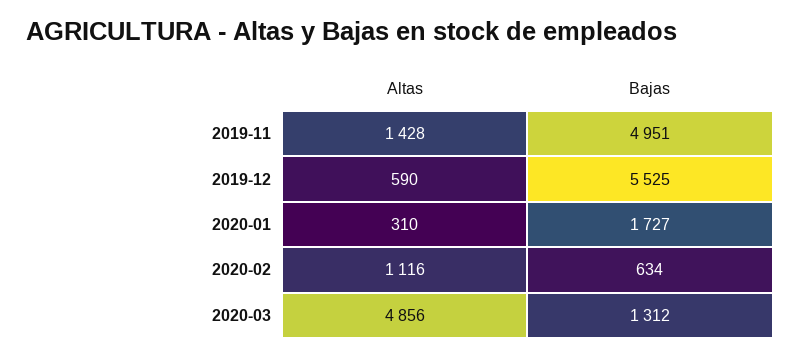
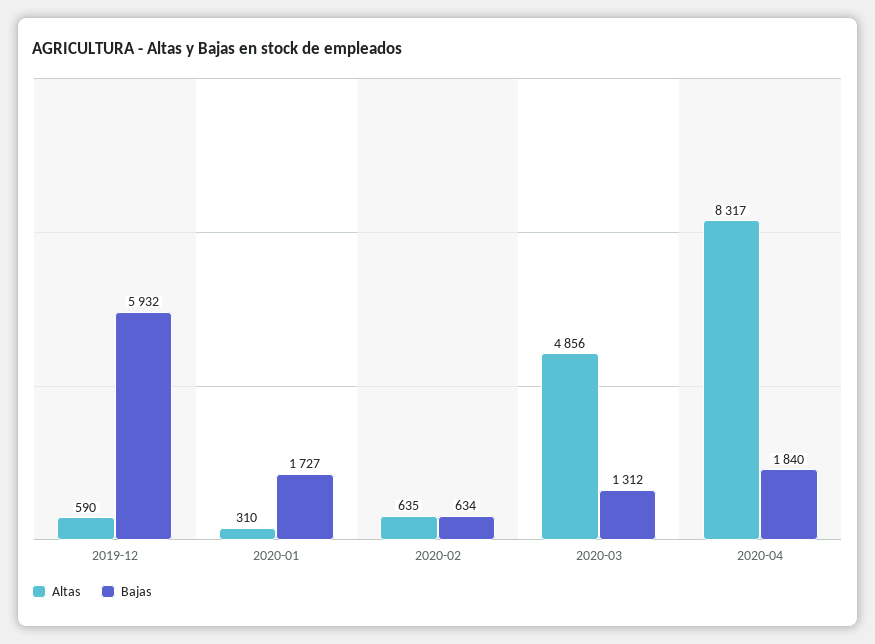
Altas, 2019-11: 1428 -> none
Bajas, 2019-11: 4951 -> none
Bajas, 2019-12: 5525 -> 5932
Altas, 2020-02: 1116 -> 635
Altas, 2020-04: none -> 8317
Bajas, 2020-04: none -> 1840

